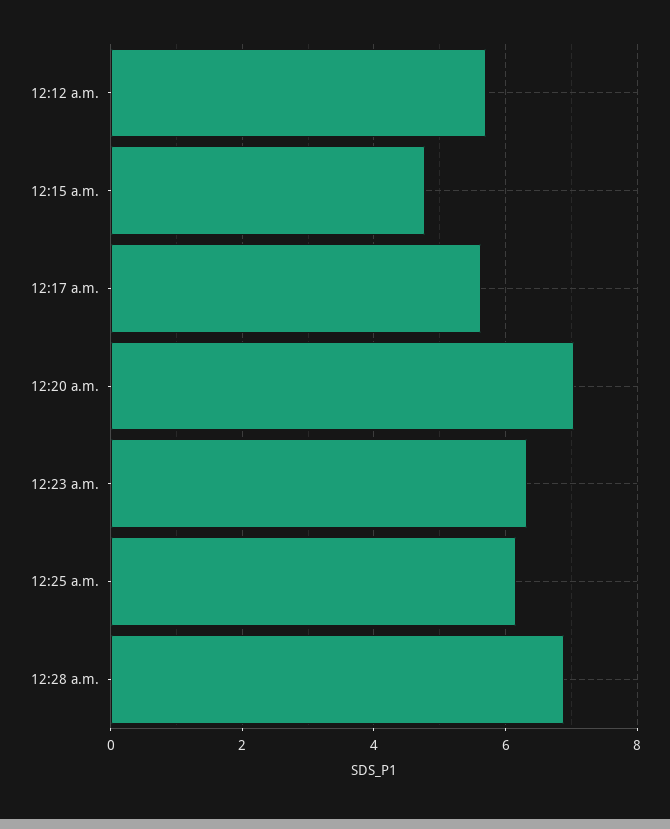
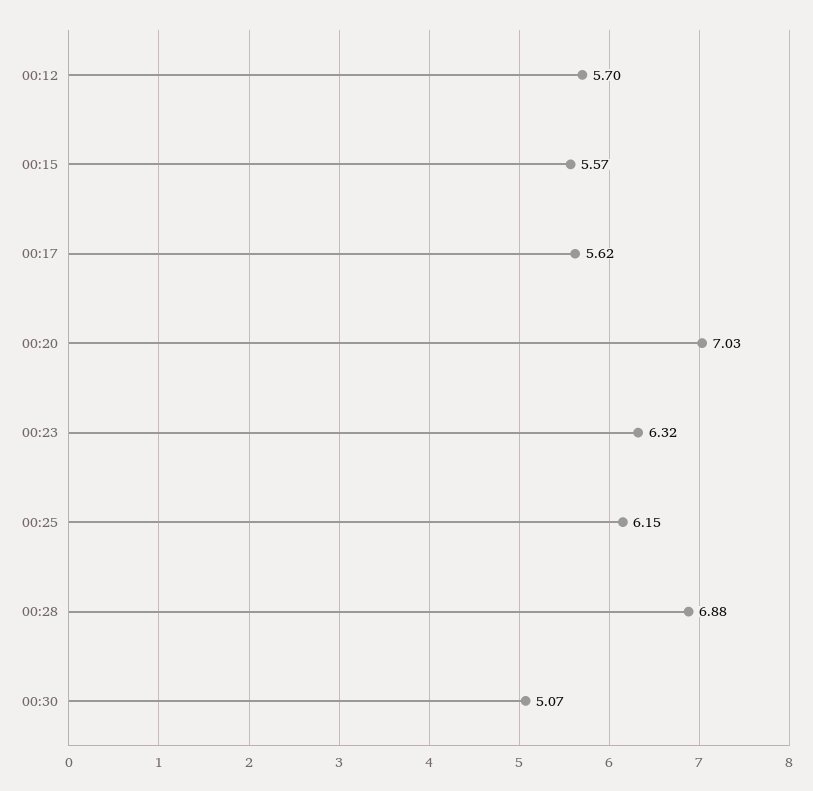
12:15 a.m.: 4.8 -> 5.57
00:30: none -> 5.07

